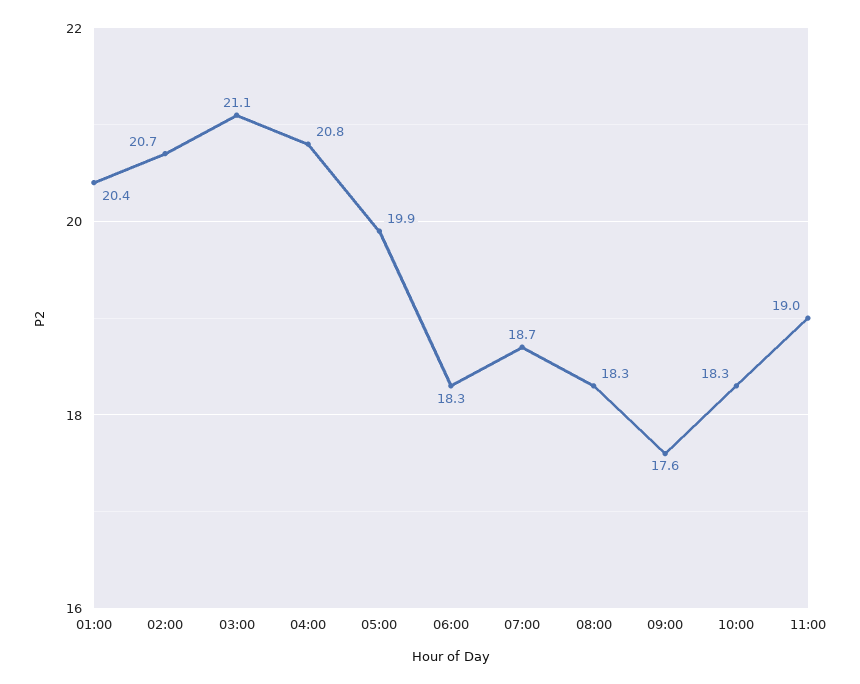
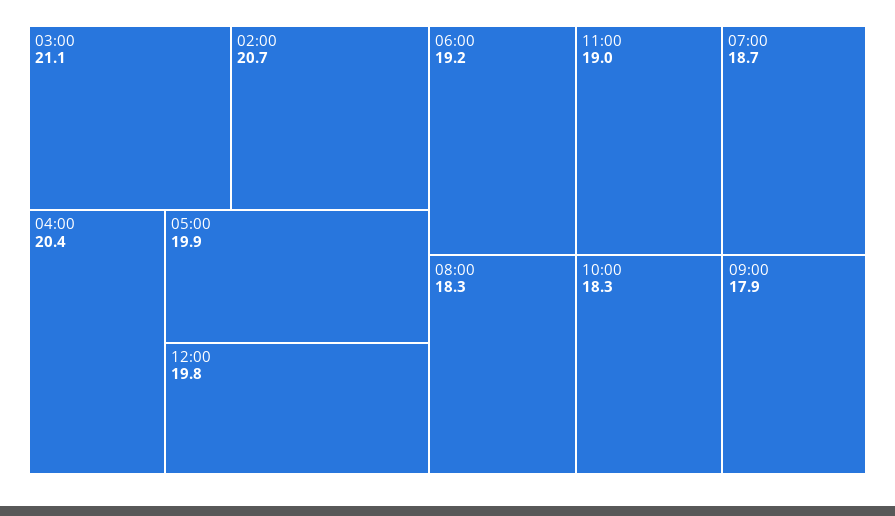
01:00: 20.4 -> none
04:00: 20.8 -> 20.4
06:00: 18.3 -> 19.2
09:00: 17.6 -> 17.9
12:00: none -> 19.8

